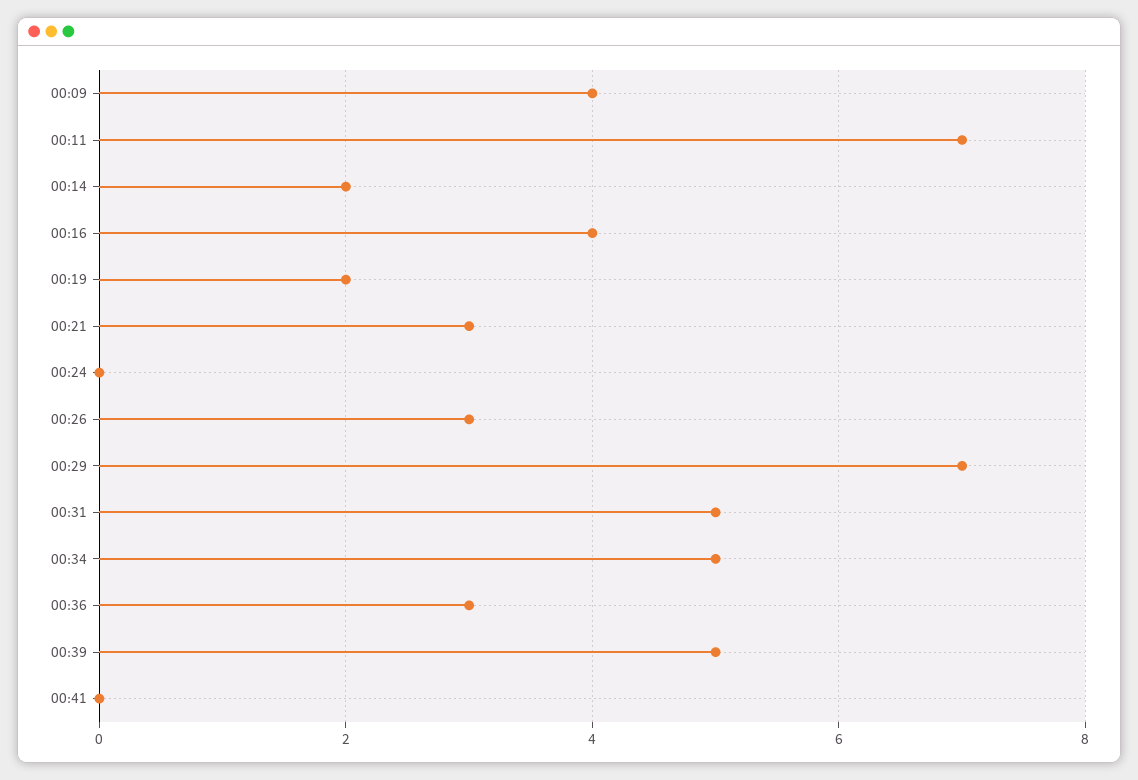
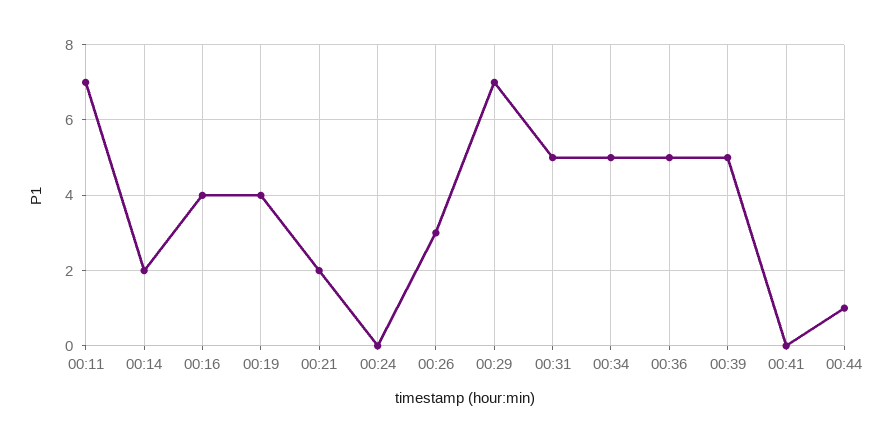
00:09: 4 -> none
00:19: 2 -> 4
00:21: 3 -> 2
00:36: 3 -> 5
00:44: none -> 1

